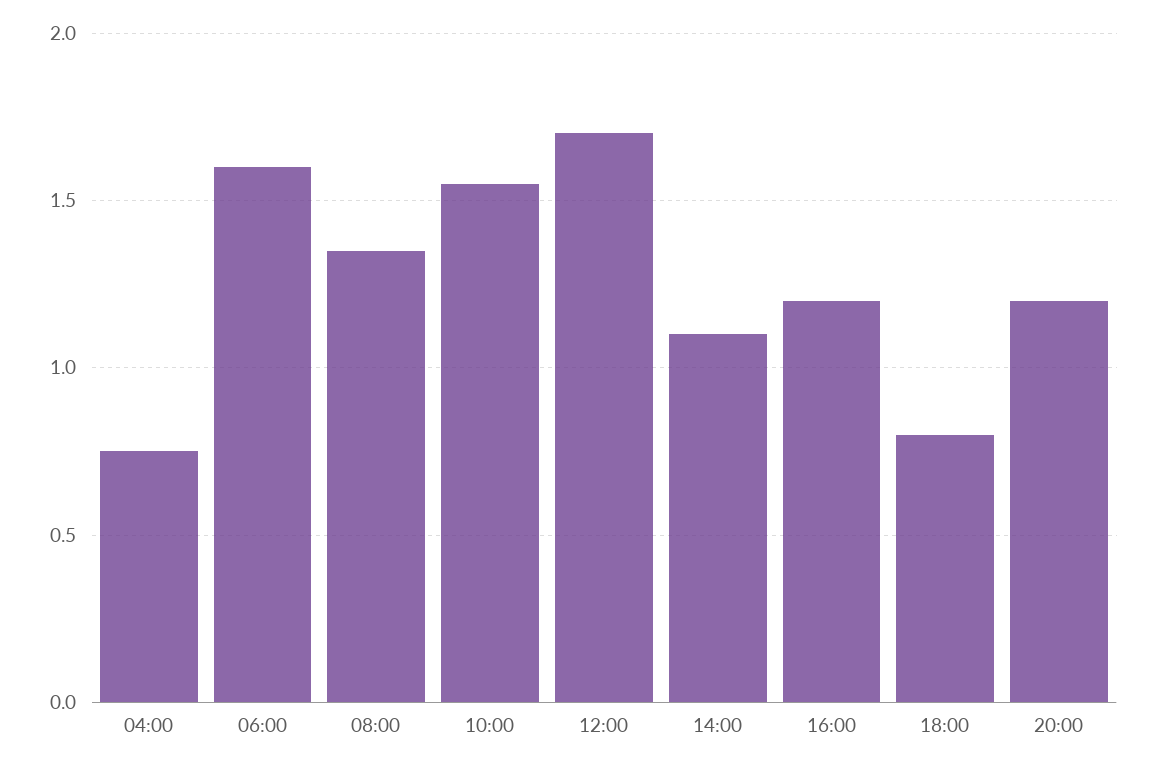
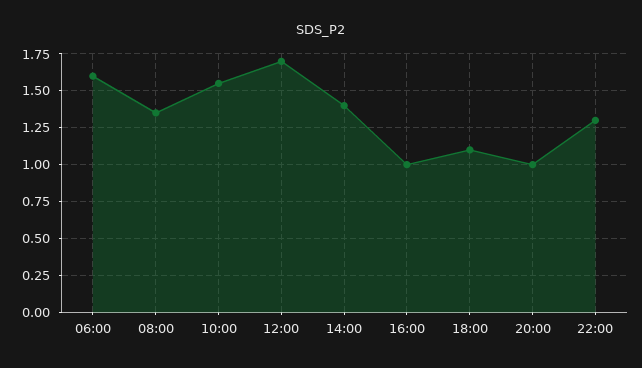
04:00: 0.75 -> none
14:00: 1.1 -> 1.4
16:00: 1.2 -> 1
18:00: 0.8 -> 1.1
20:00: 1.2 -> 1
22:00: none -> 1.3

